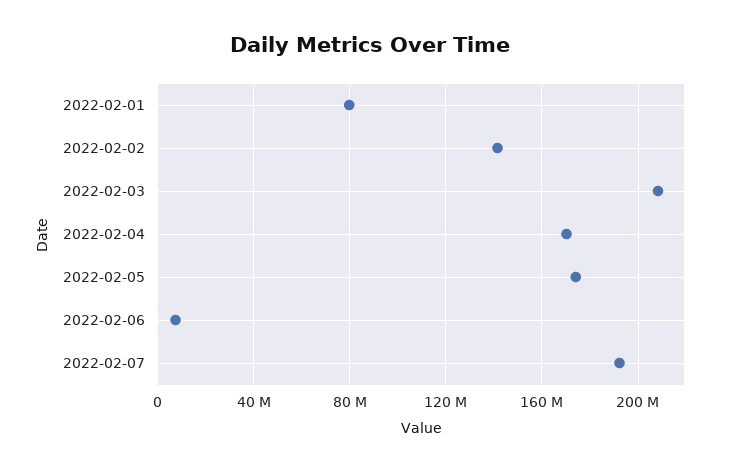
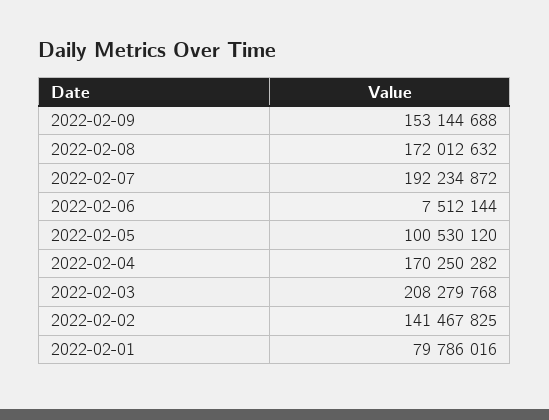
2022-02-05: 175000000 -> 100530120
2022-02-09: none -> 153144688
2022-02-08: none -> 172012632

